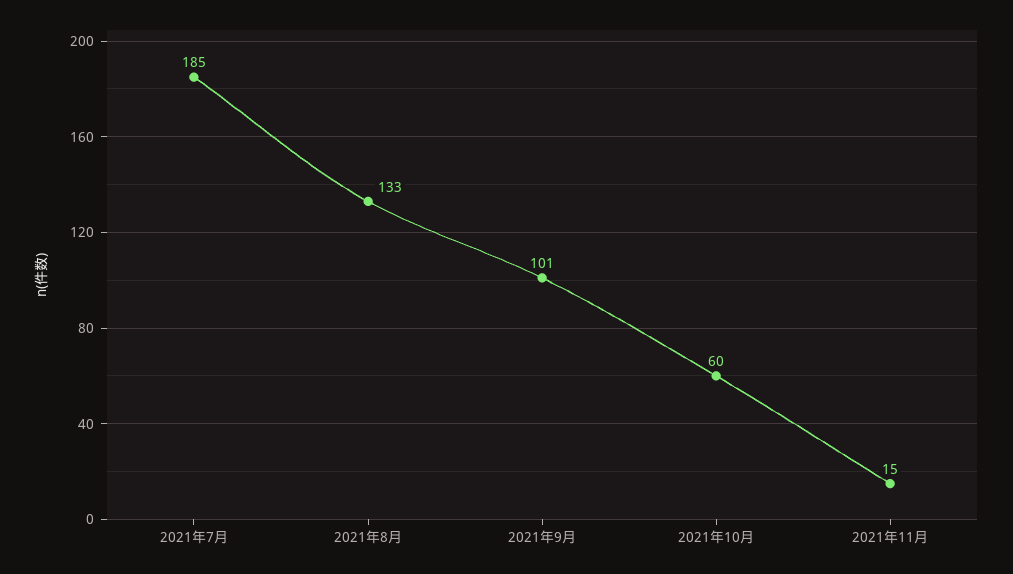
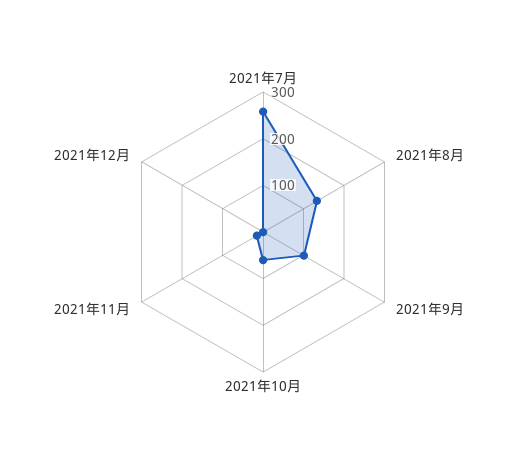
2021年7月: 185 -> 260
2021年12月: none -> 0

